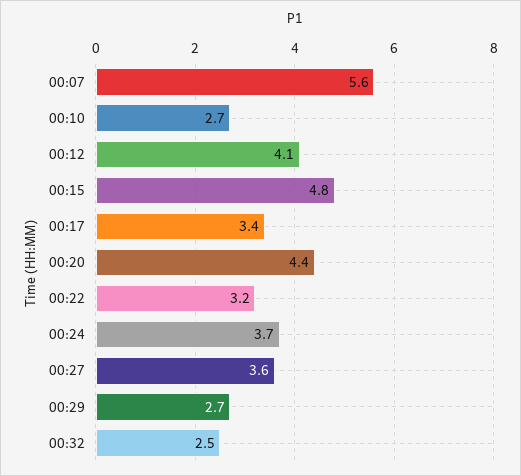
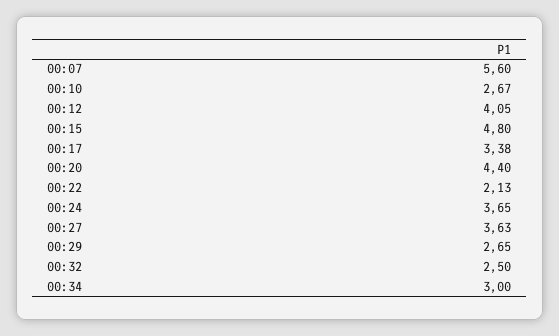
00:22: 3.2 -> 2.13
00:34: none -> 3

